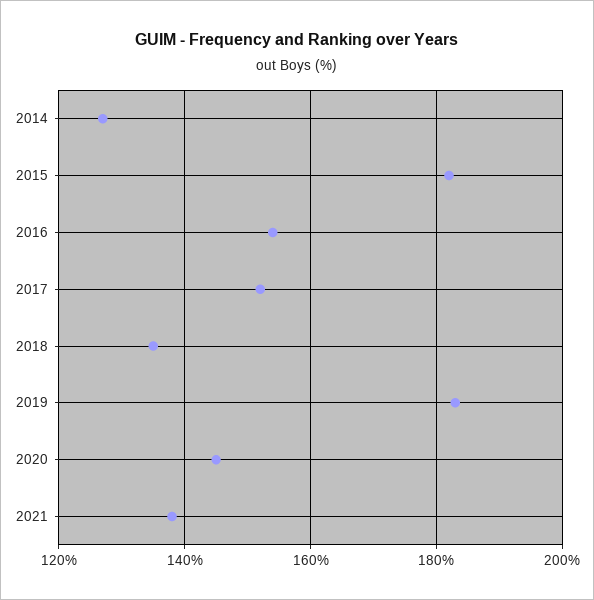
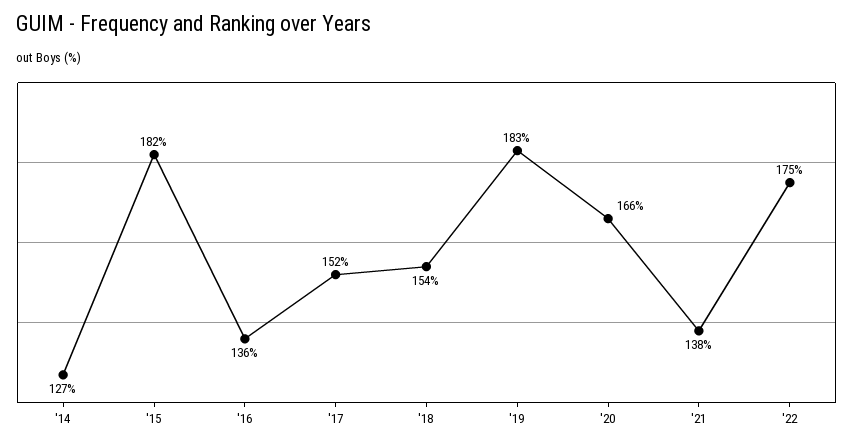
2016: 155 -> 136
2018: 135 -> 154
2020: 145 -> 166
'22: none -> 175

